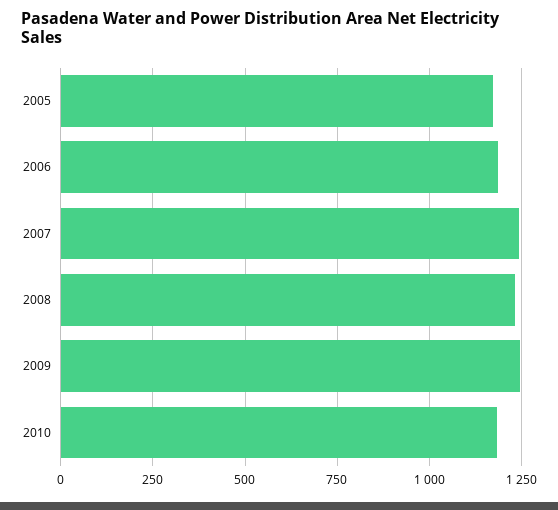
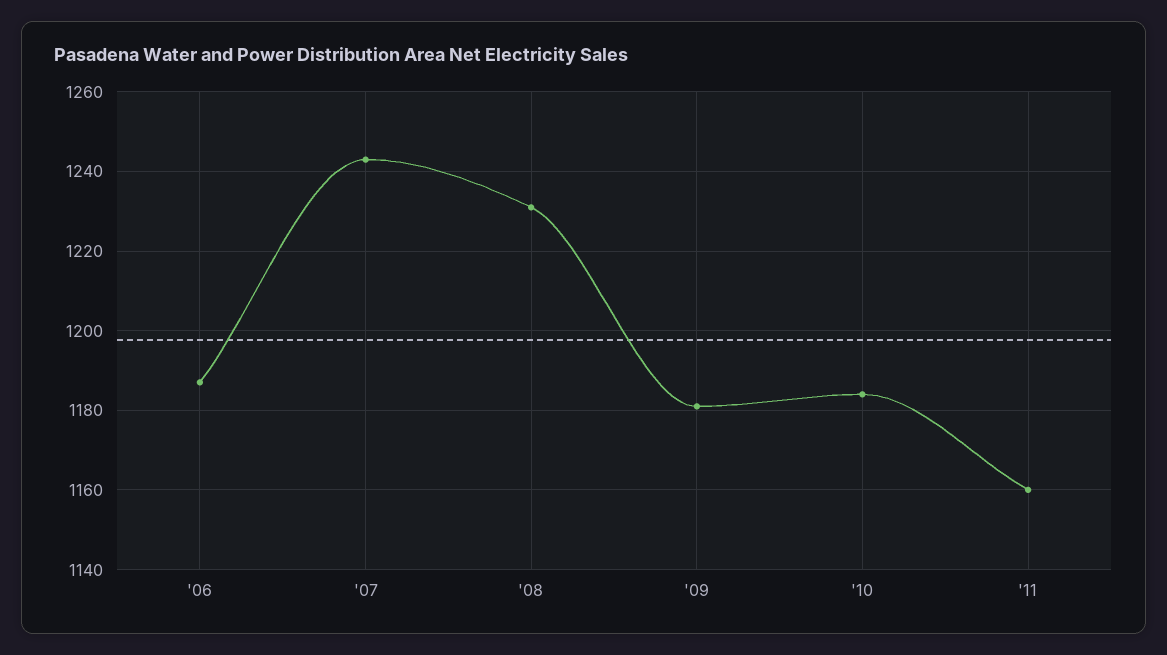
2005: 1175 -> none
2009: 1250 -> 1180
'11: none -> 1160

